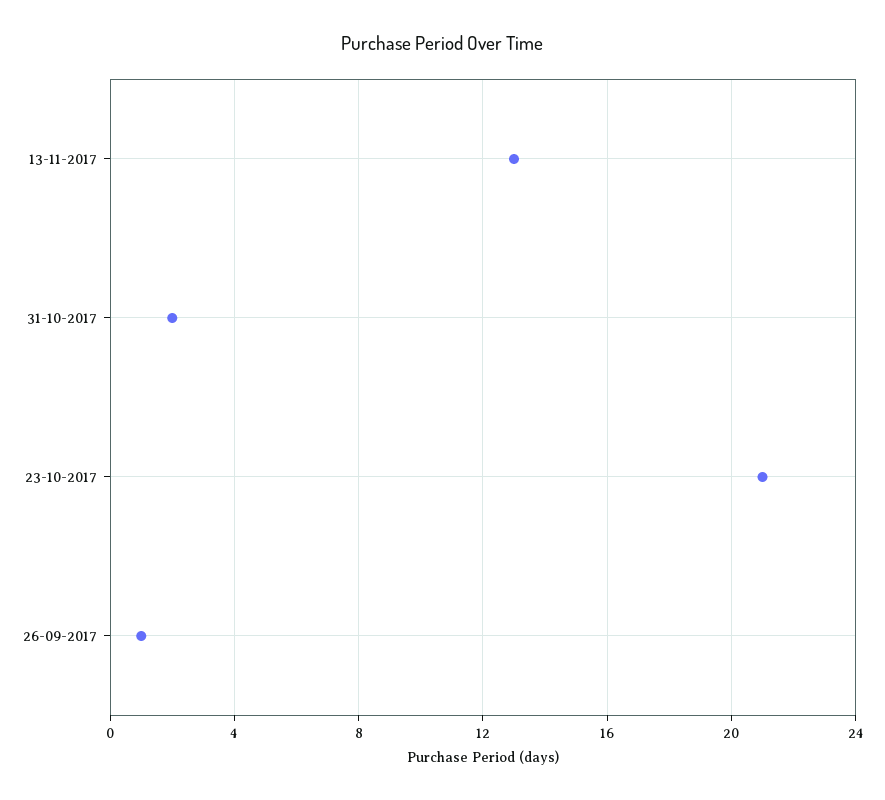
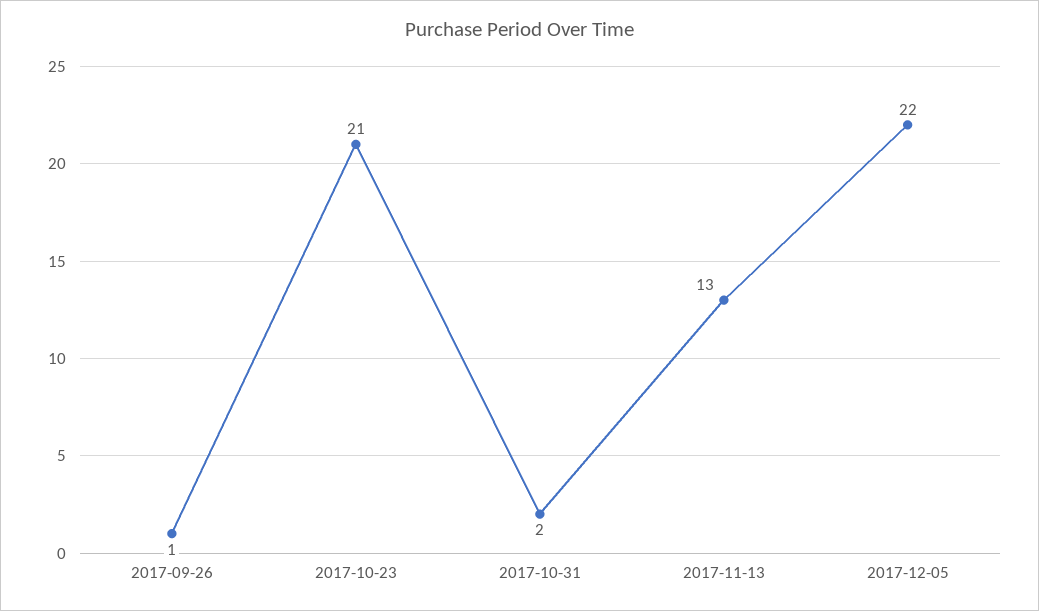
2017-12-05: none -> 22

